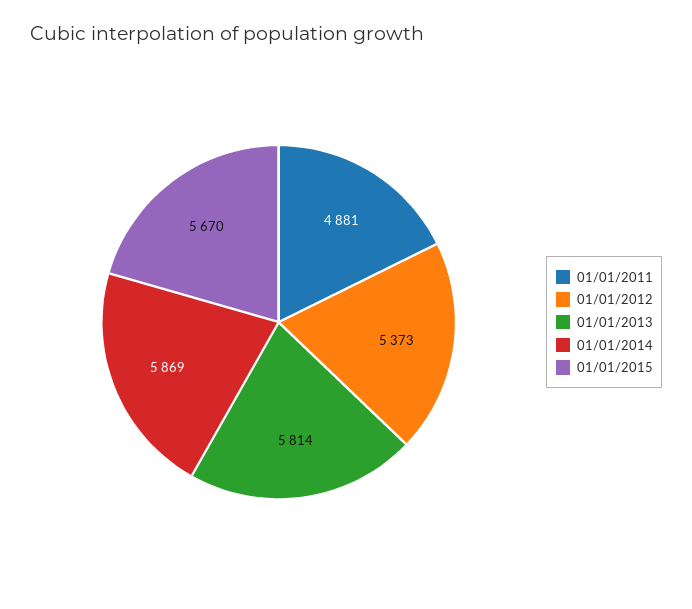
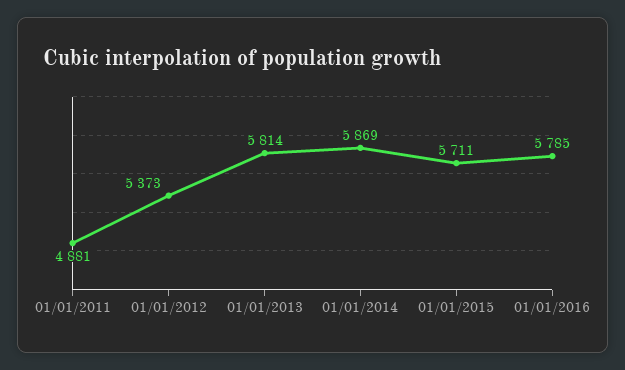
01/01/2015: 5670 -> 5711
01/01/2016: none -> 5785

